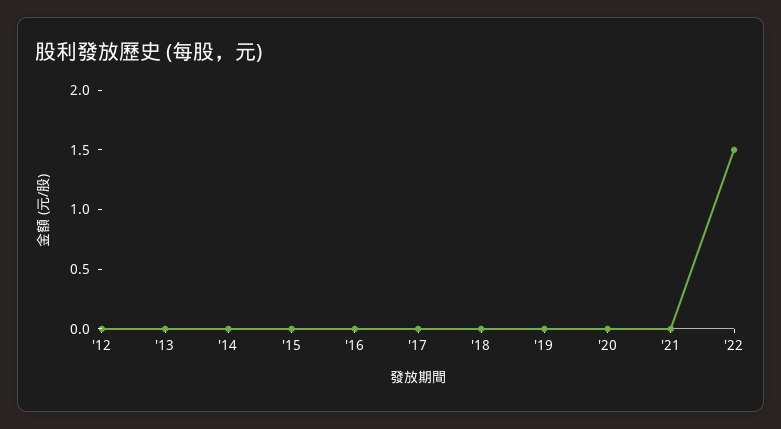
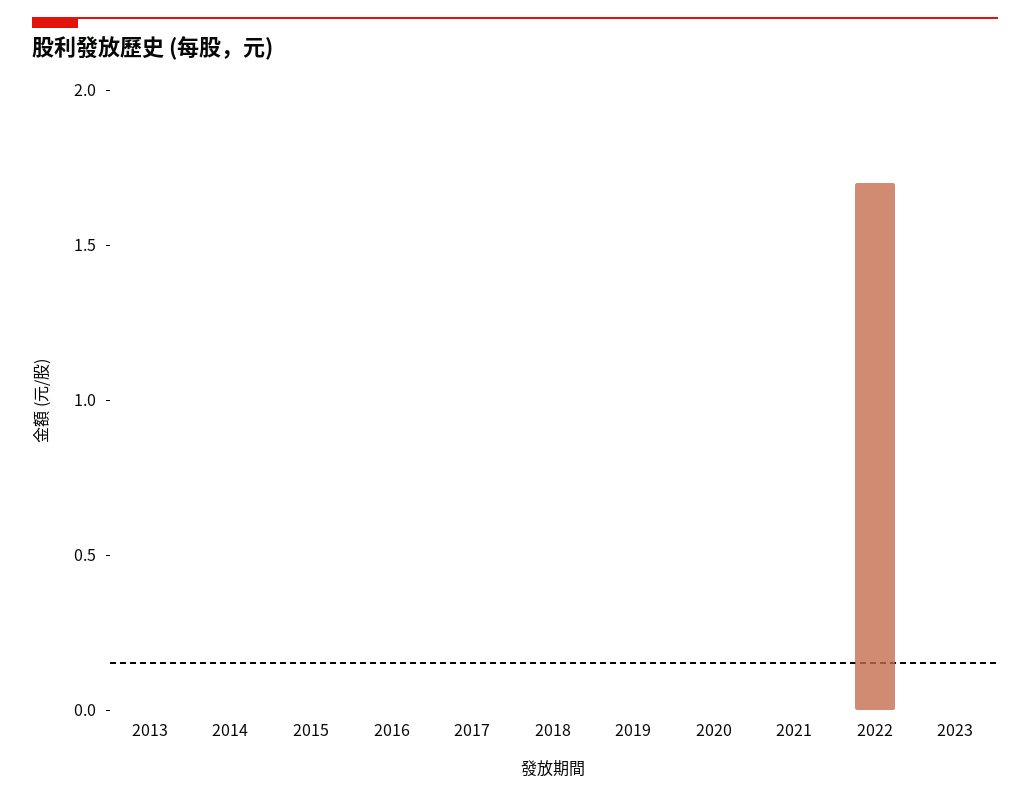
'12: 0 -> none
'22: 1.5 -> 1.7
2023: none -> 0

